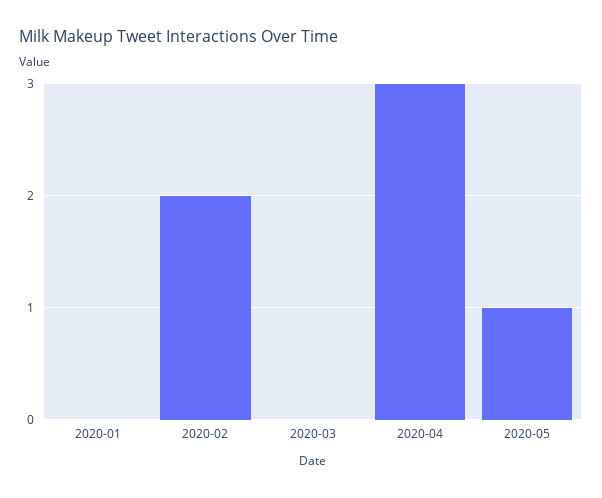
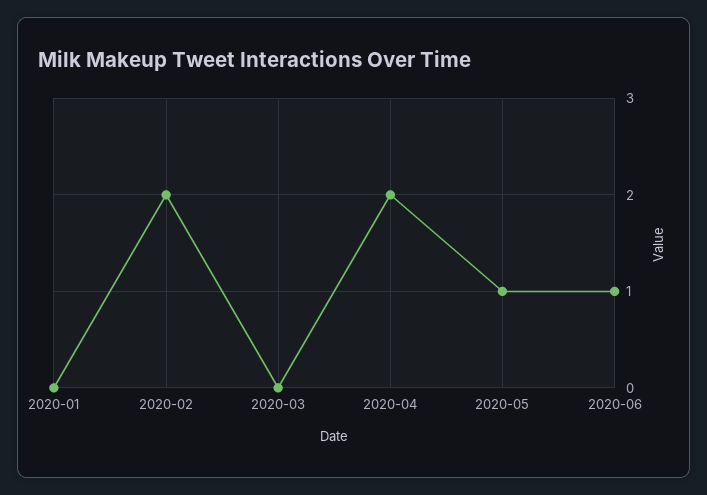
2020-04: 3 -> 2
2020-06: none -> 1

